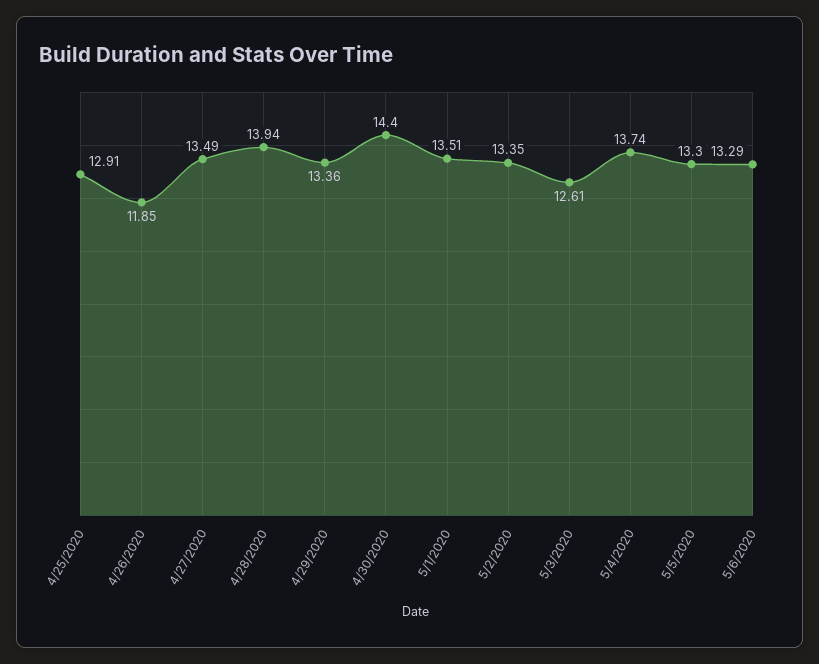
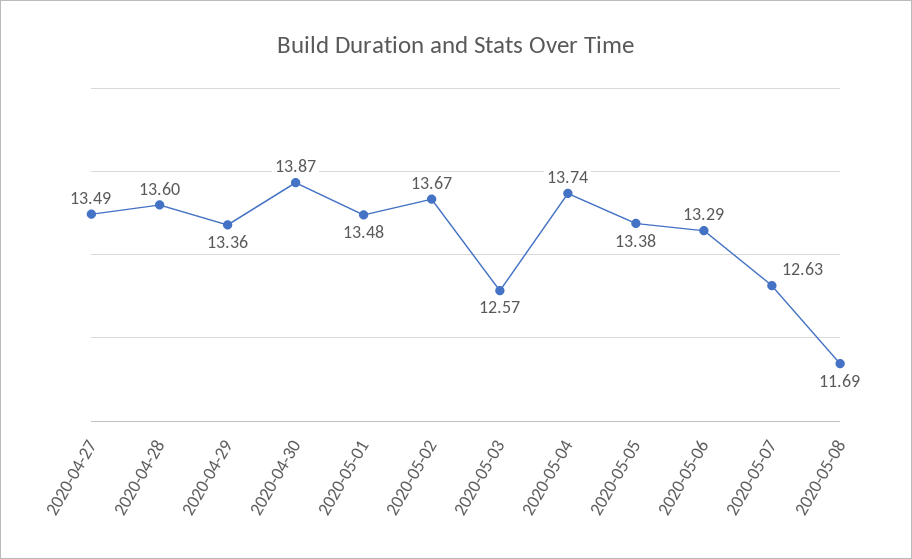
4/25/2020: 12.91 -> none
4/26/2020: 11.85 -> none
4/28/2020: 13.94 -> 13.6
4/30/2020: 14.4 -> 13.87
5/1/2020: 13.51 -> 13.48
5/2/2020: 13.35 -> 13.67
5/3/2020: 12.61 -> 12.57
5/5/2020: 13.3 -> 13.38
2020-05-07: none -> 12.63
2020-05-08: none -> 11.69

